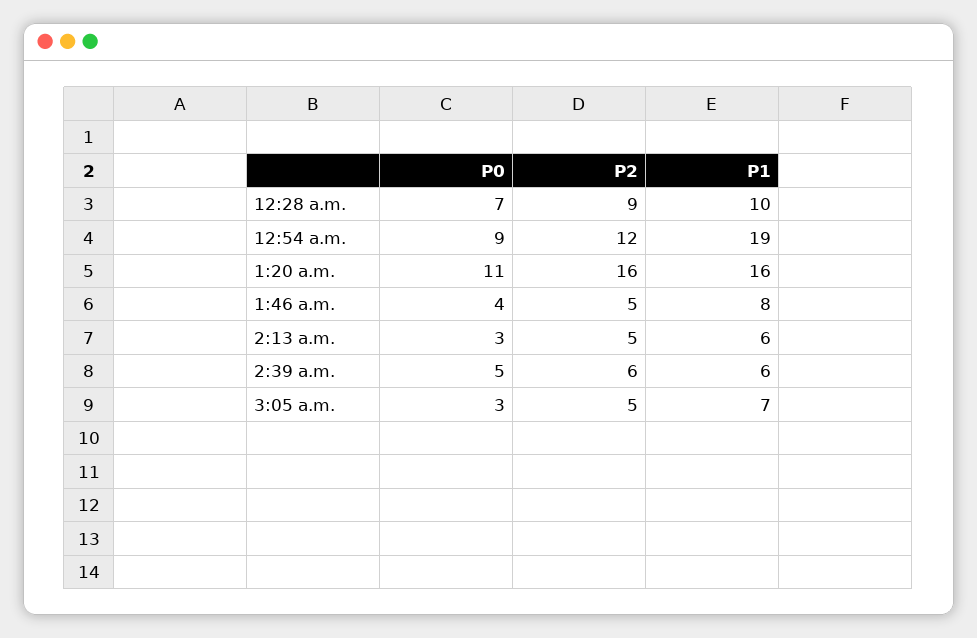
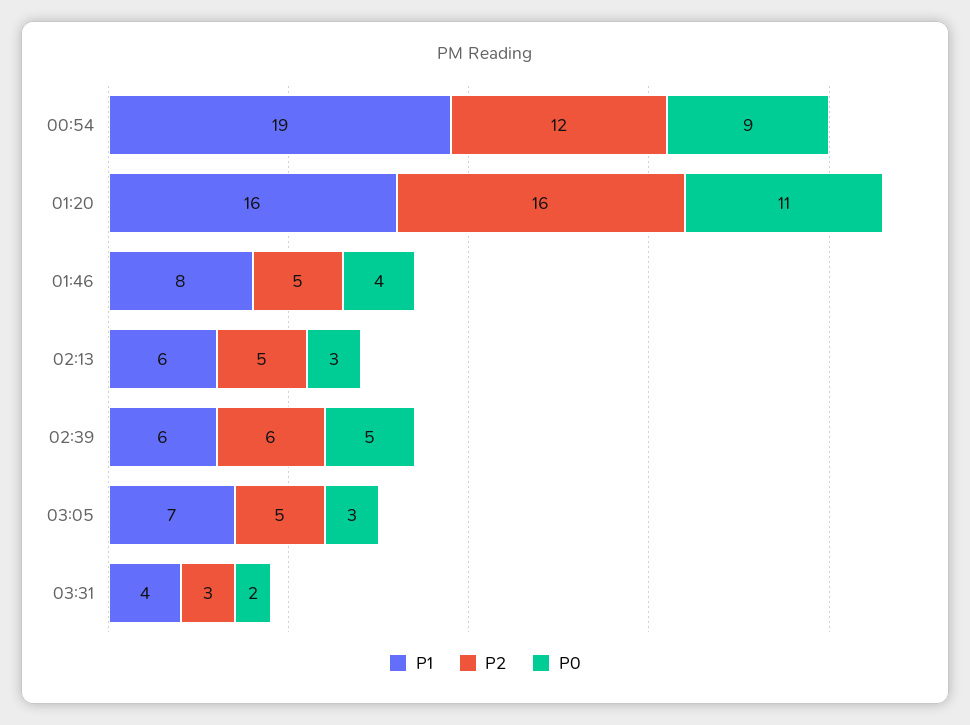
P0, 12:28 a.m.: 7 -> none
P2, 12:28 a.m.: 9 -> none
P1, 12:28 a.m.: 10 -> none
P1, 03:31: none -> 4
P2, 03:31: none -> 3
P0, 03:31: none -> 2

